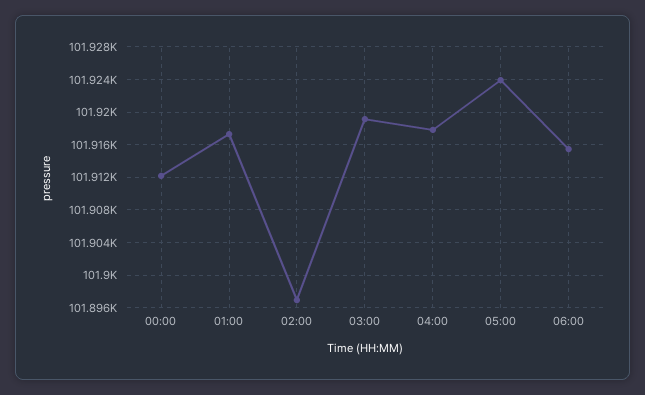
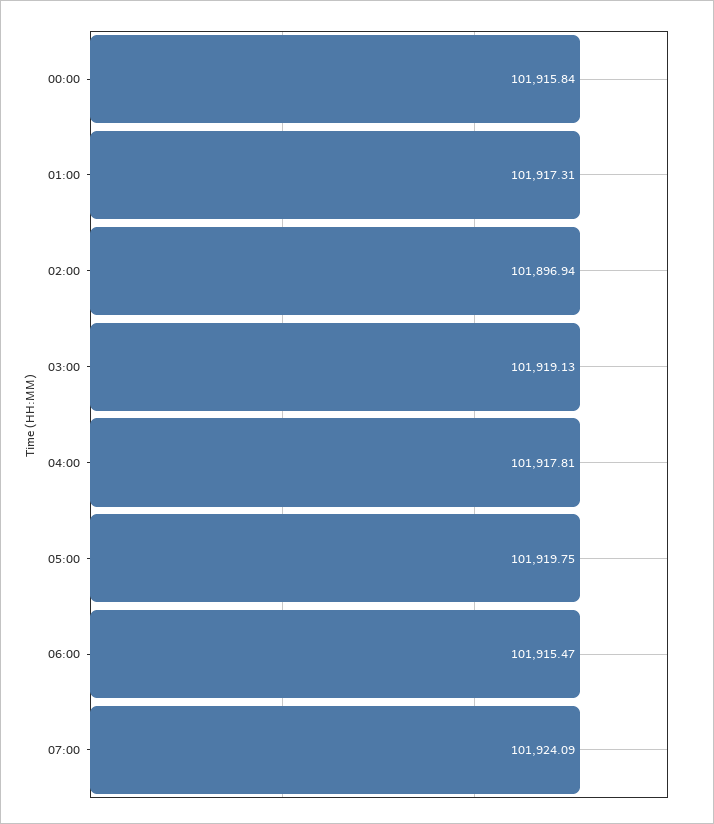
00:00: 101912 -> 101915.84
05:00: 101924 -> 101919.75
07:00: none -> 101924.09

